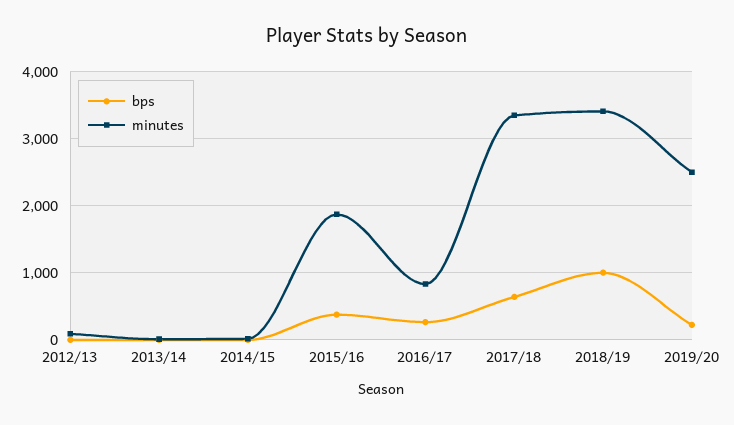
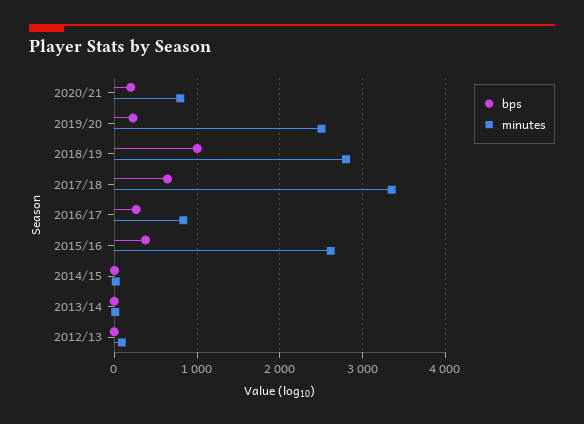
minutes, 2015/16: 1900 -> 2600
minutes, 2018/19: 3400 -> 2800
bps, 2020/21: none -> 200
minutes, 2020/21: none -> 800

